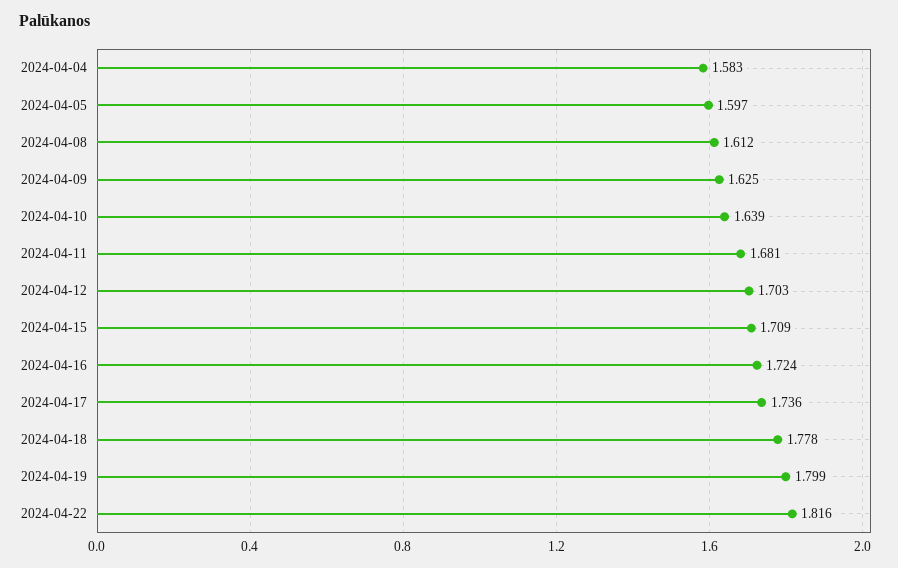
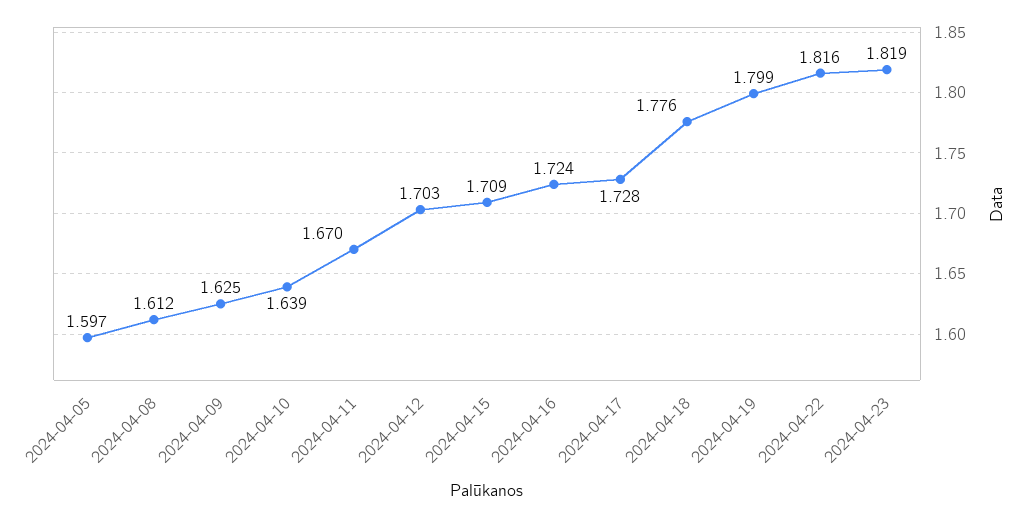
2024-04-04: 1.583 -> none
2024-04-11: 1.681 -> 1.67
2024-04-17: 1.736 -> 1.728
2024-04-18: 1.778 -> 1.776
2024-04-23: none -> 1.819

